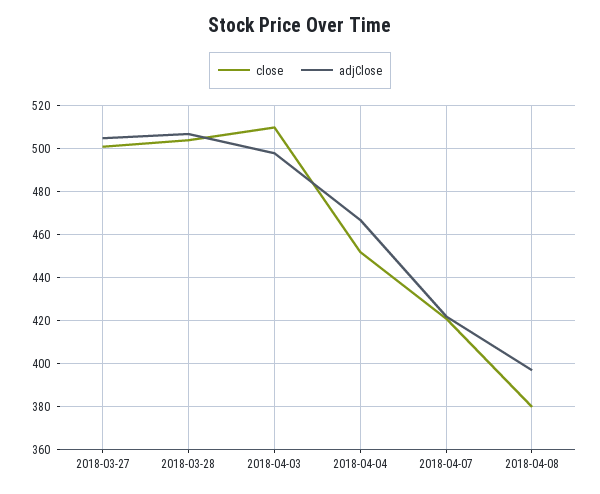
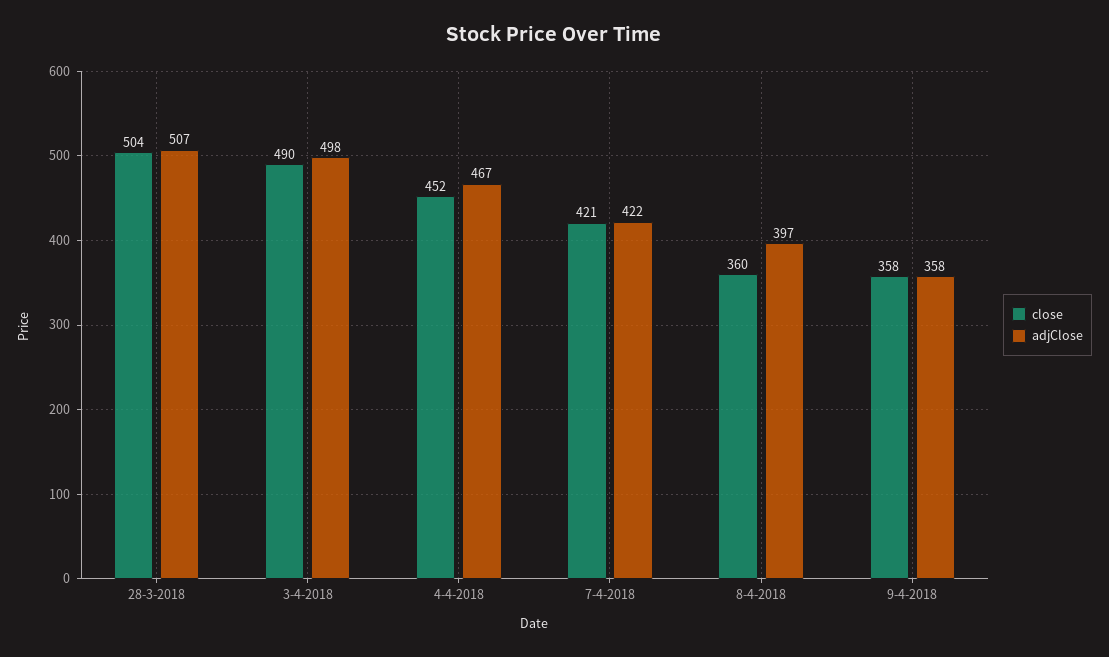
close, 2018-03-27: 500 -> none
adjClose, 2018-03-27: 505 -> none
close, 2018-04-03: 510 -> 490
close, 2018-04-08: 380 -> 360
close, 9-4-2018: none -> 358
adjClose, 9-4-2018: none -> 358

